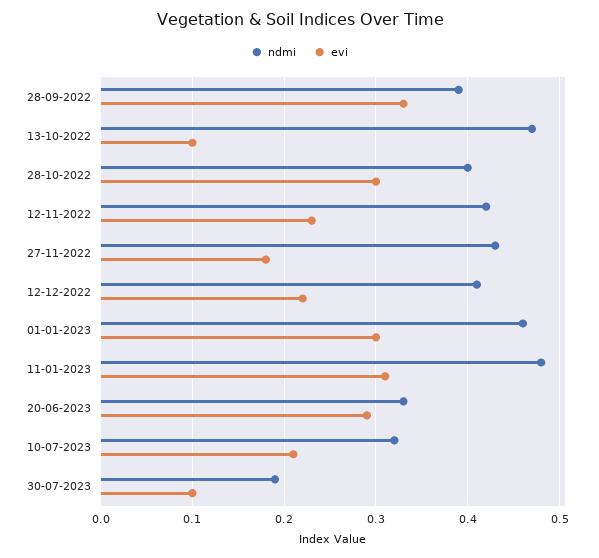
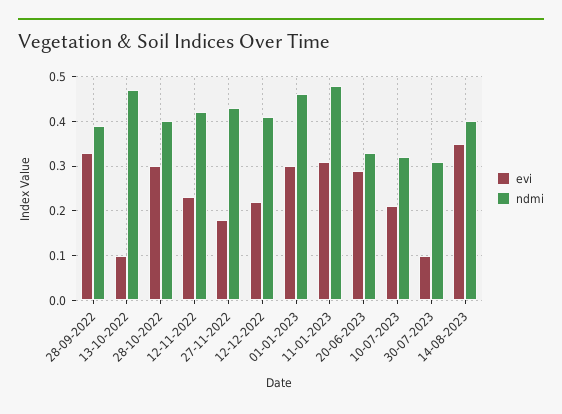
ndmi, 30-07-2023: 0.19 -> 0.3
evi, 14-08-2023: none -> 0.35
ndmi, 14-08-2023: none -> 0.4

